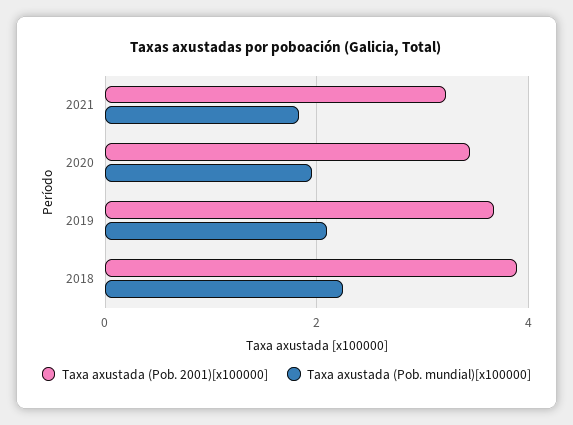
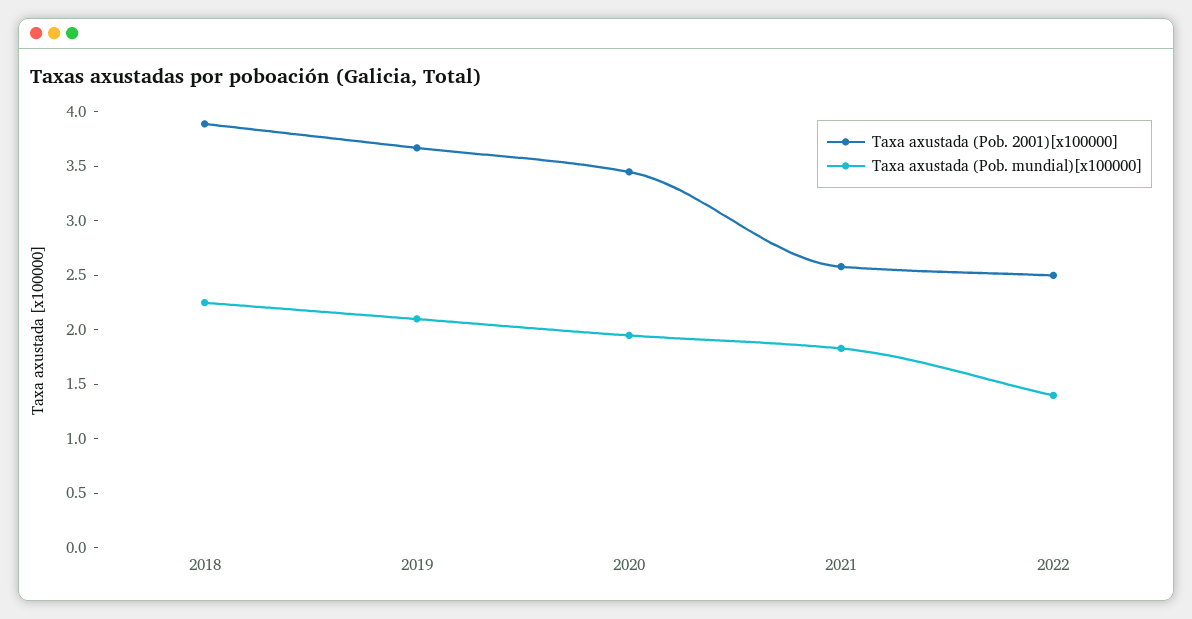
Taxa axustada (Pob. 2001)[x100000], 2021: 3.2 -> 2.6
Taxa axustada (Pob. 2001)[x100000], 2022: none -> 2.5
Taxa axustada (Pob. mundial)[x100000], 2022: none -> 1.4

